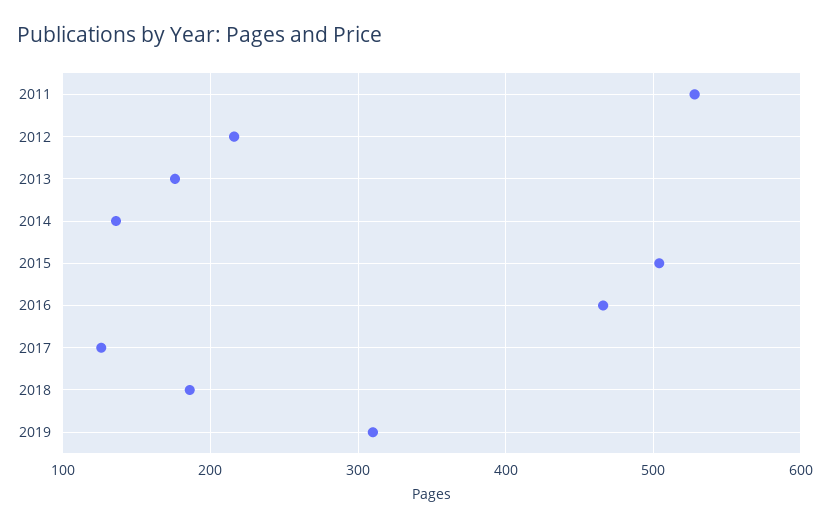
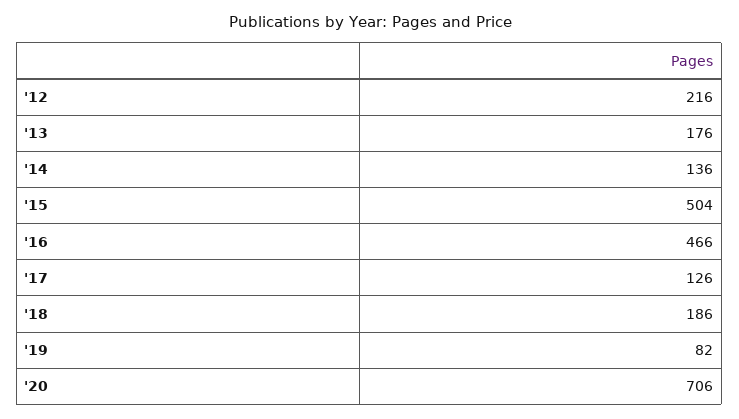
2011: 530 -> none
2019: 310 -> 82
'20: none -> 706

